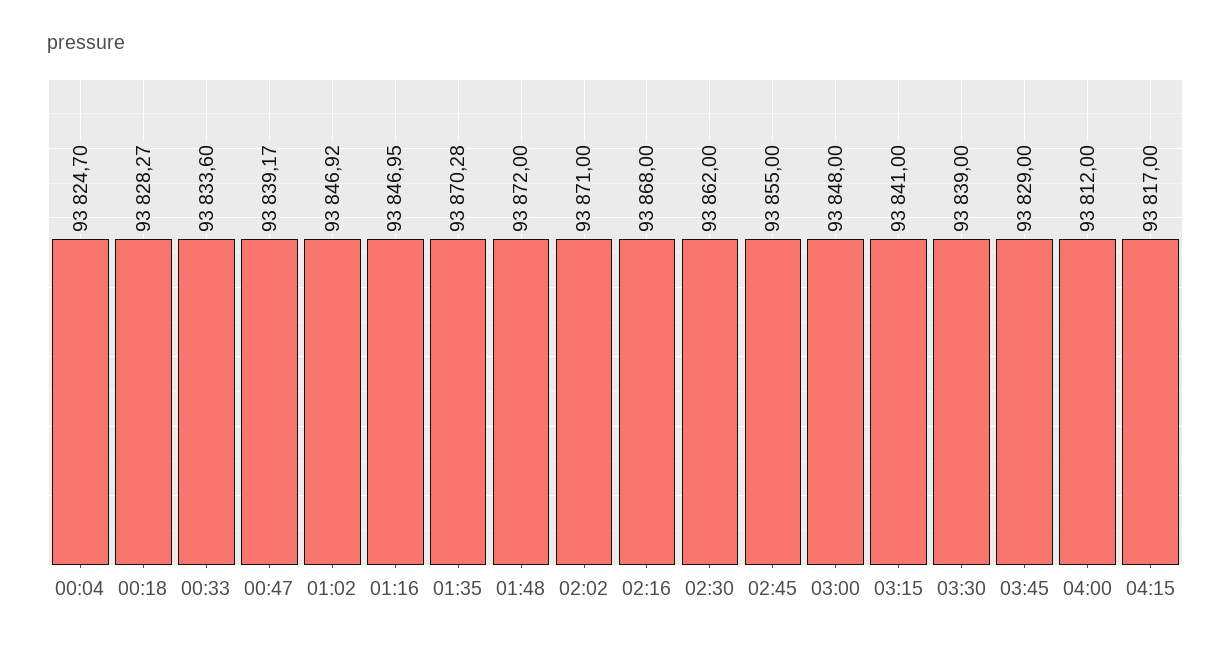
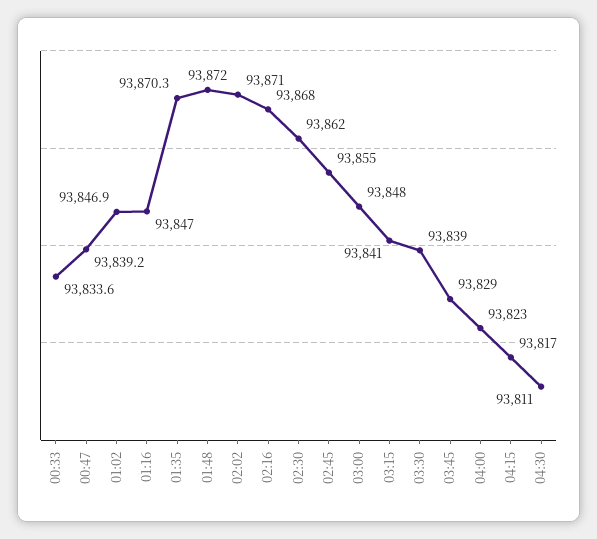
00:04: 93824.7 -> none
00:18: 93828.27 -> none
04:00: 93812 -> 93823
04:30: none -> 93811

